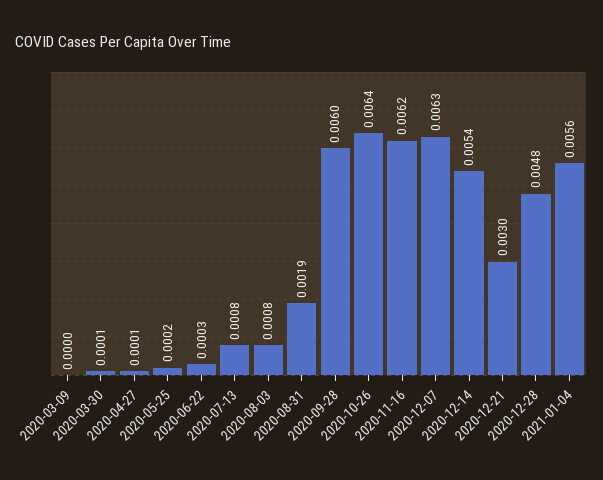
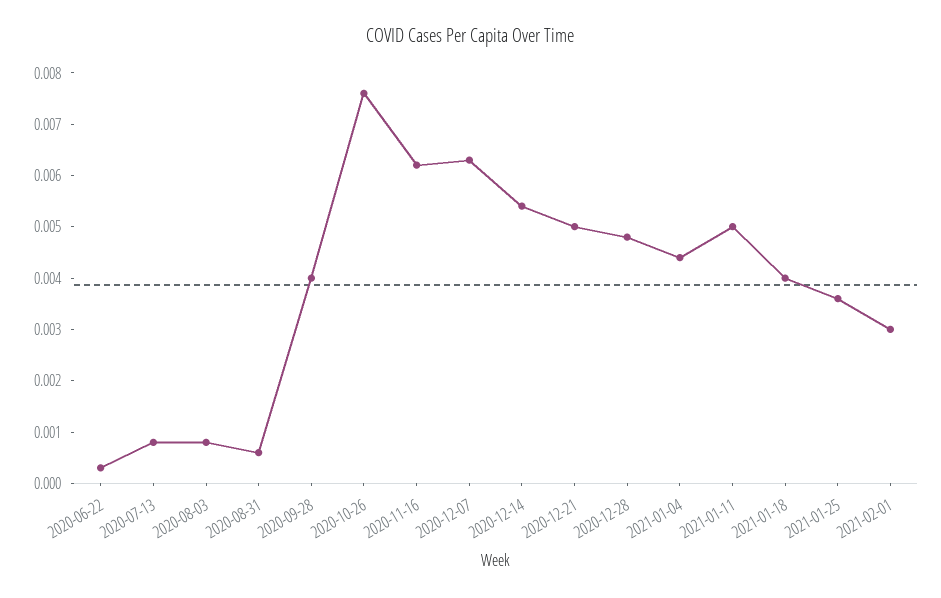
2020-03-09: 0 -> none
2020-03-30: 0.0001 -> none
2020-04-27: 0.0001 -> none
2020-05-25: 0.0002 -> none
2020-08-31: 0.0019 -> 0.0005
2020-09-28: 0.006 -> 0.004
2020-10-26: 0.0064 -> 0.0075
2020-12-21: 0.003 -> 0.005
2021-01-04: 0.0056 -> 0.0045
2021-01-11: none -> 0.005
2021-01-18: none -> 0.004
2021-01-25: none -> 0.0035
2021-02-01: none -> 0.003

